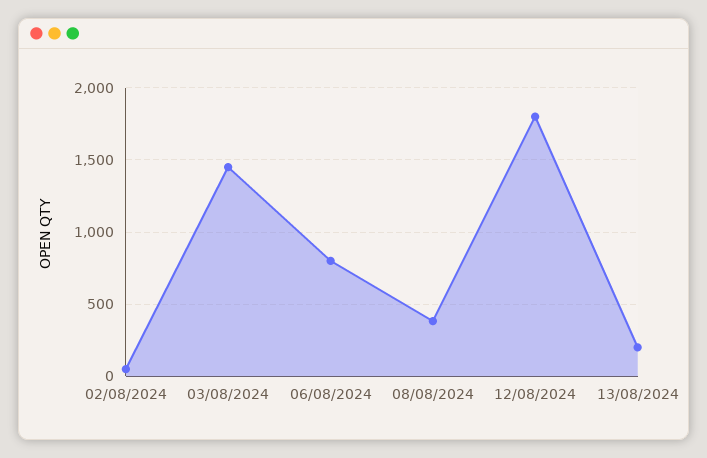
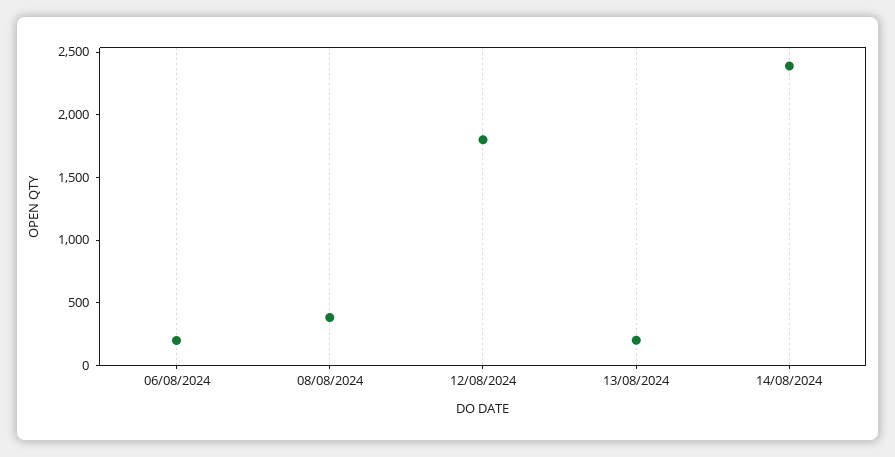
02/08/2024: 50 -> none
03/08/2024: 1450 -> none
06/08/2024: 800 -> 200
14/08/2024: none -> 2400

